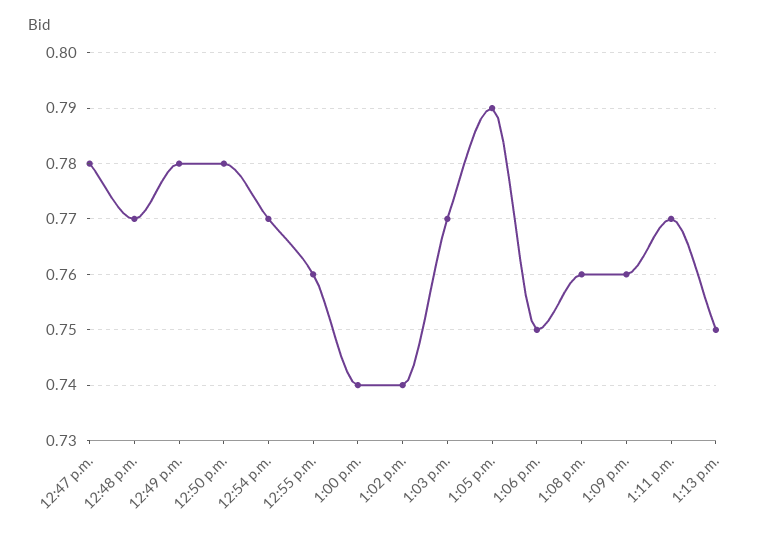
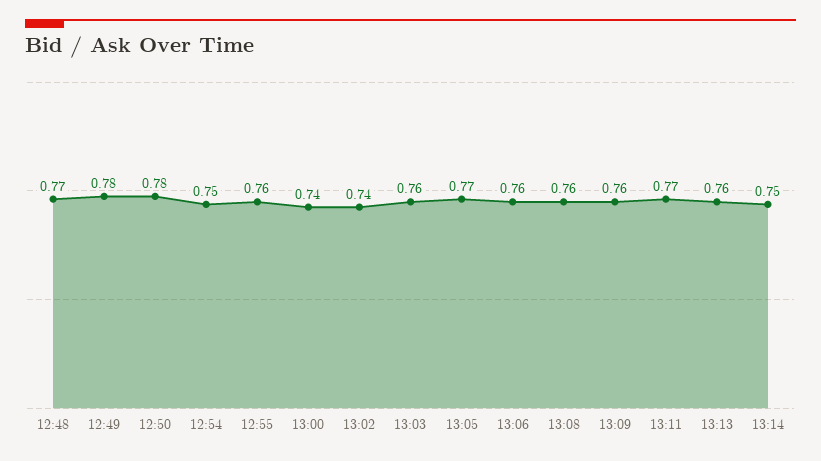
12:47 p.m.: 0.78 -> none
12:54 p.m.: 0.77 -> 0.75
1:03 p.m.: 0.77 -> 0.76
1:05 p.m.: 0.79 -> 0.77
1:06 p.m.: 0.75 -> 0.76
1:13 p.m.: 0.75 -> 0.76
13:14: none -> 0.75

